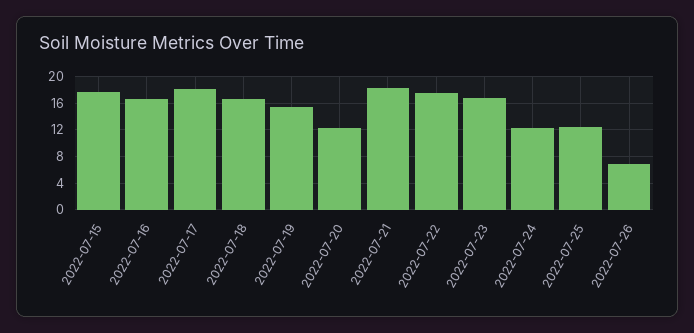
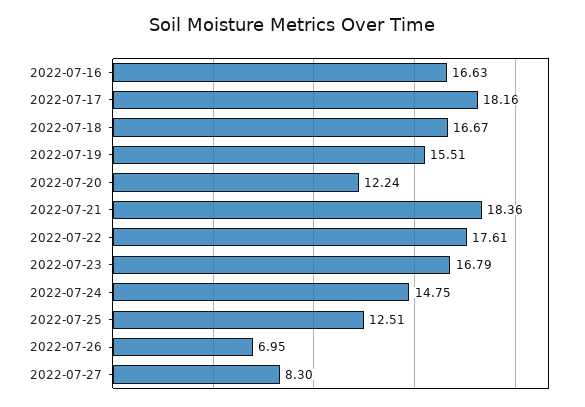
2022-07-15: 18 -> none
2022-07-24: 12 -> 14.75
2022-07-27: none -> 8.3

